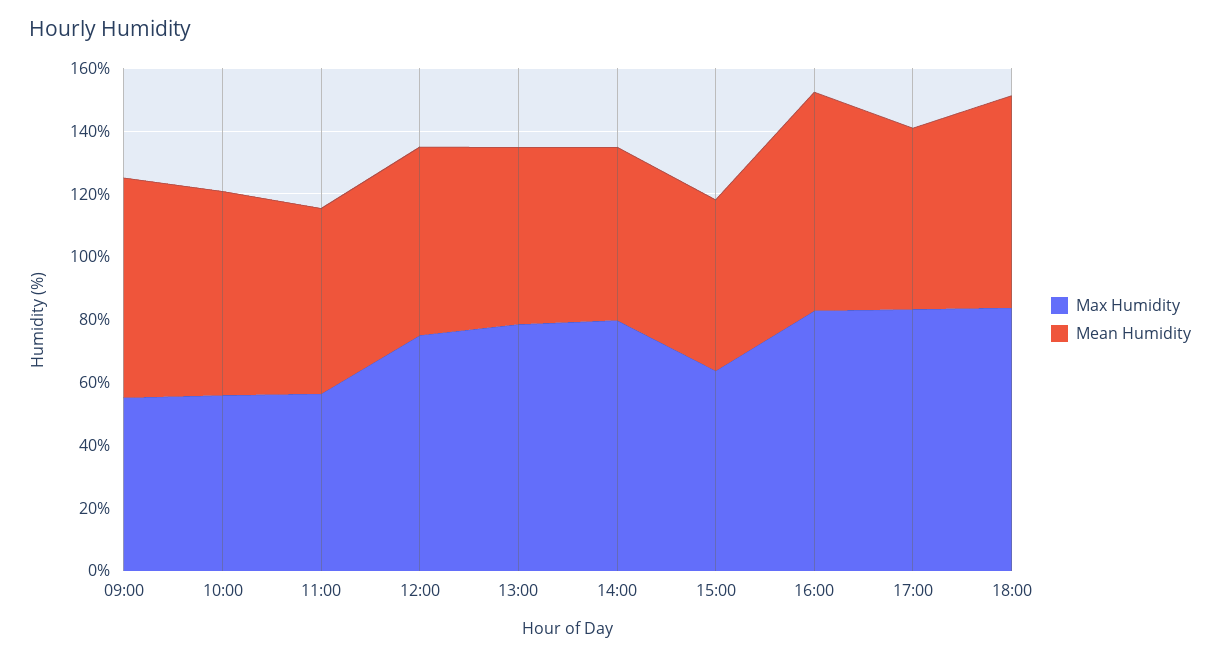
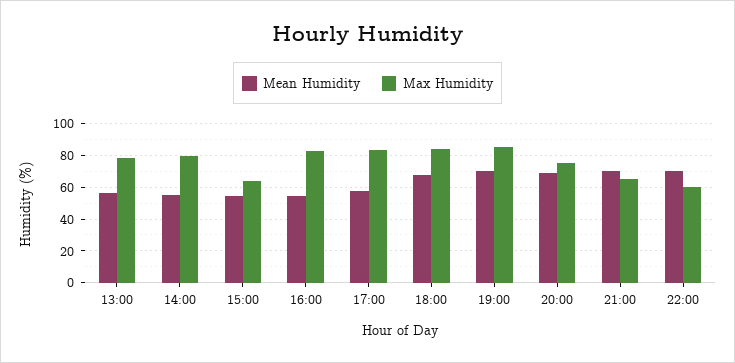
Max Humidity, 09:00: 55 -> none
Mean Humidity, 09:00: 70 -> none
Max Humidity, 10:00: 55 -> none
Mean Humidity, 10:00: 65 -> none
Max Humidity, 11:00: 55 -> none
Mean Humidity, 11:00: 60 -> none
Max Humidity, 12:00: 75 -> none
Mean Humidity, 12:00: 60 -> none
Mean Humidity, 16:00: 70 -> 55
Mean Humidity, 19:00: none -> 70
Max Humidity, 19:00: none -> 85
Mean Humidity, 20:00: none -> 70
Max Humidity, 20:00: none -> 75
Mean Humidity, 21:00: none -> 70
Max Humidity, 21:00: none -> 65
Mean Humidity, 22:00: none -> 70
Max Humidity, 22:00: none -> 60

